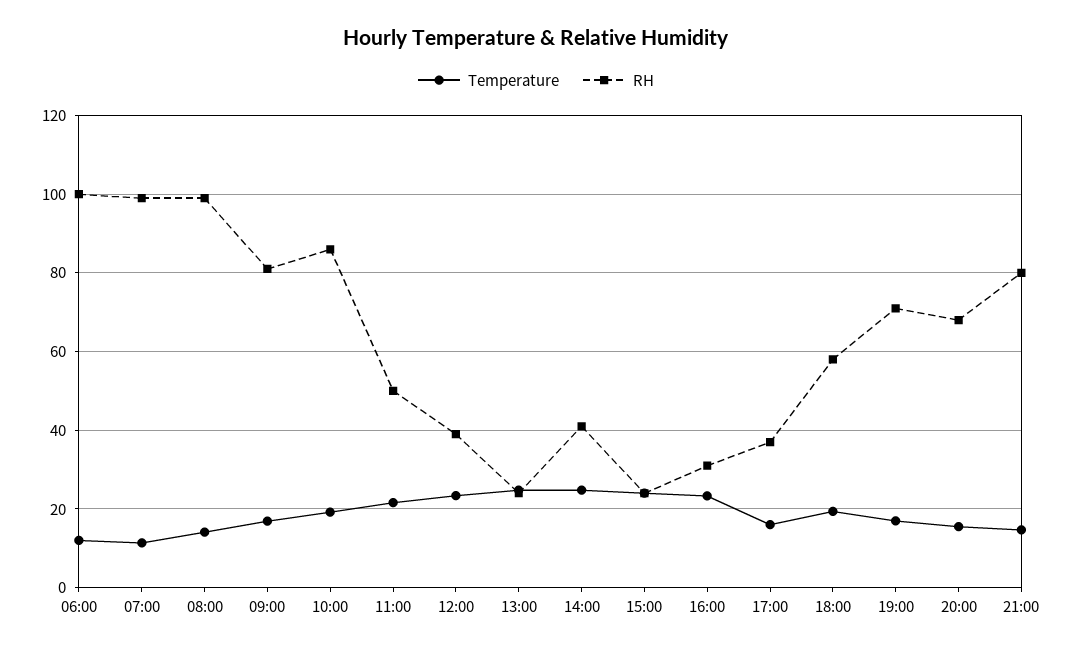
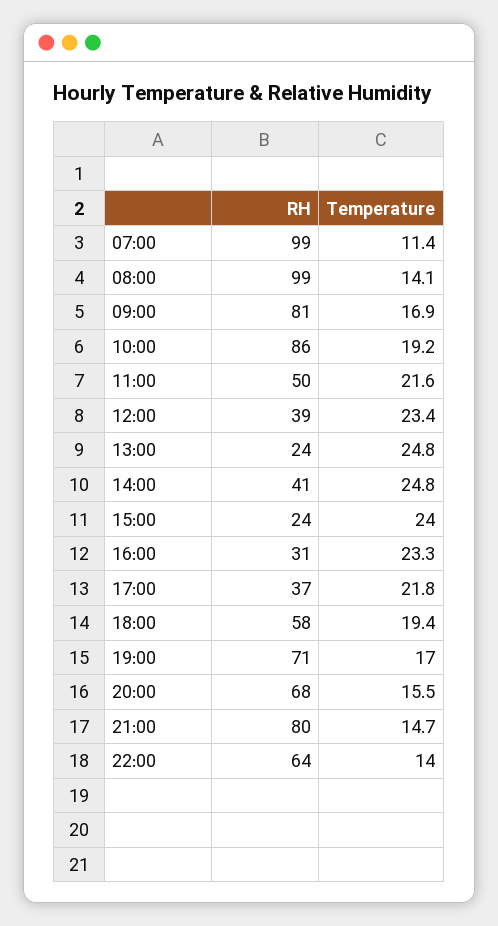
Temperature, 06:00: 12 -> none
RH, 06:00: 100 -> none
Temperature, 17:00: 16 -> 21.8
RH, 22:00: none -> 64
Temperature, 22:00: none -> 14

